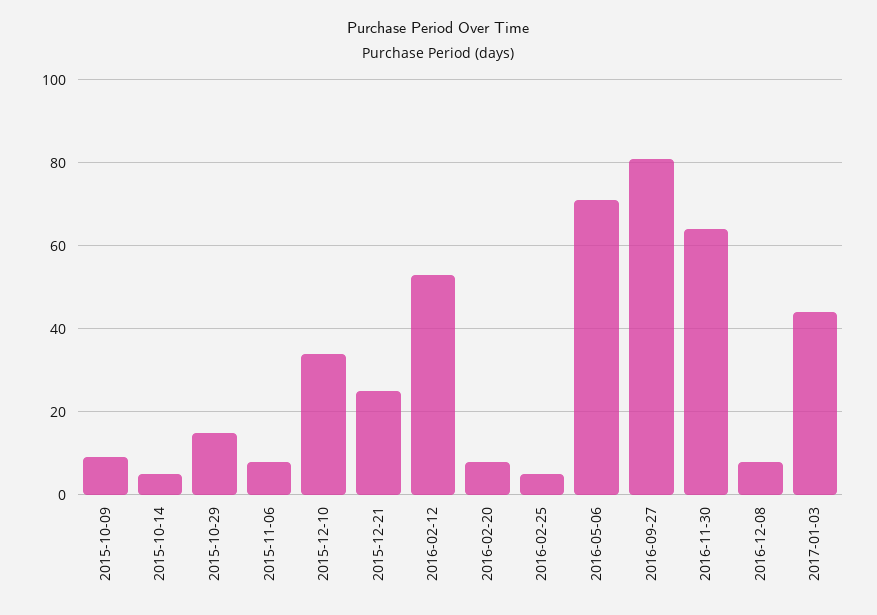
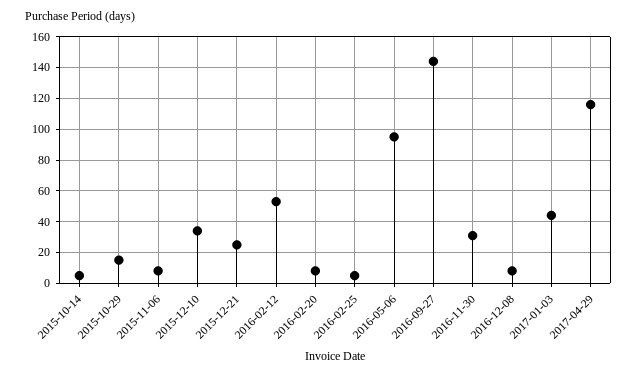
2015-10-09: 10 -> none
2016-05-06: 70 -> 95
2016-09-27: 80 -> 145
2016-11-30: 65 -> 30
2017-04-29: none -> 115

